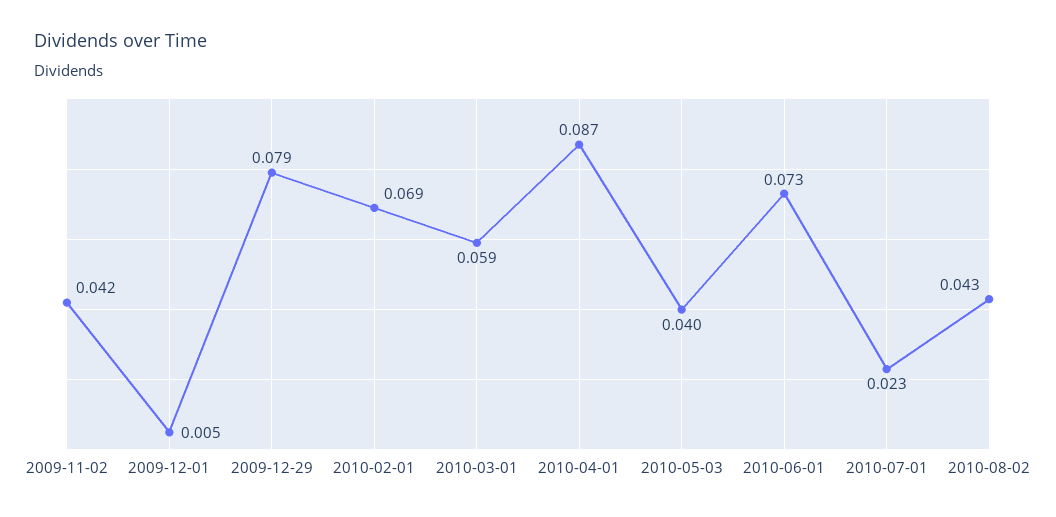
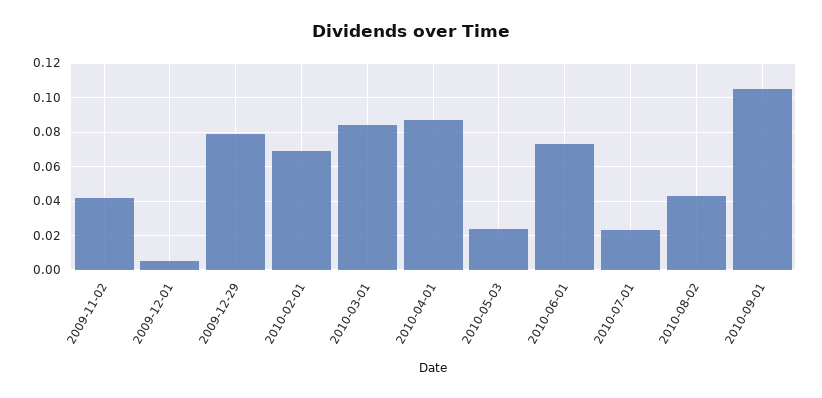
2010-03-01: 0.059 -> 0.085
2010-05-03: 0.04 -> 0.025
2010-09-01: none -> 0.105

